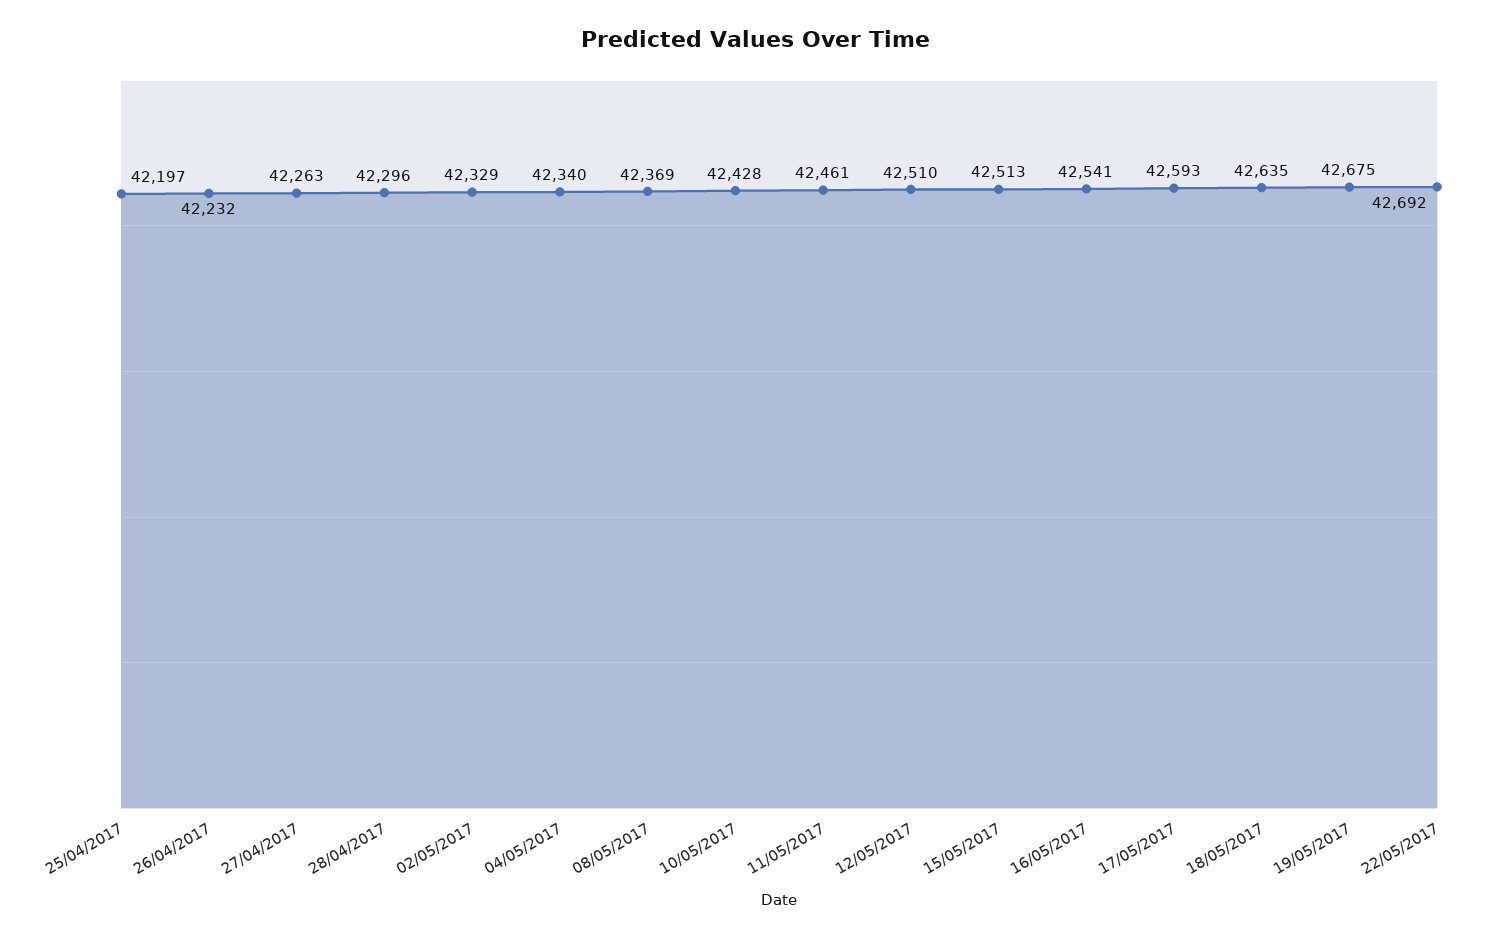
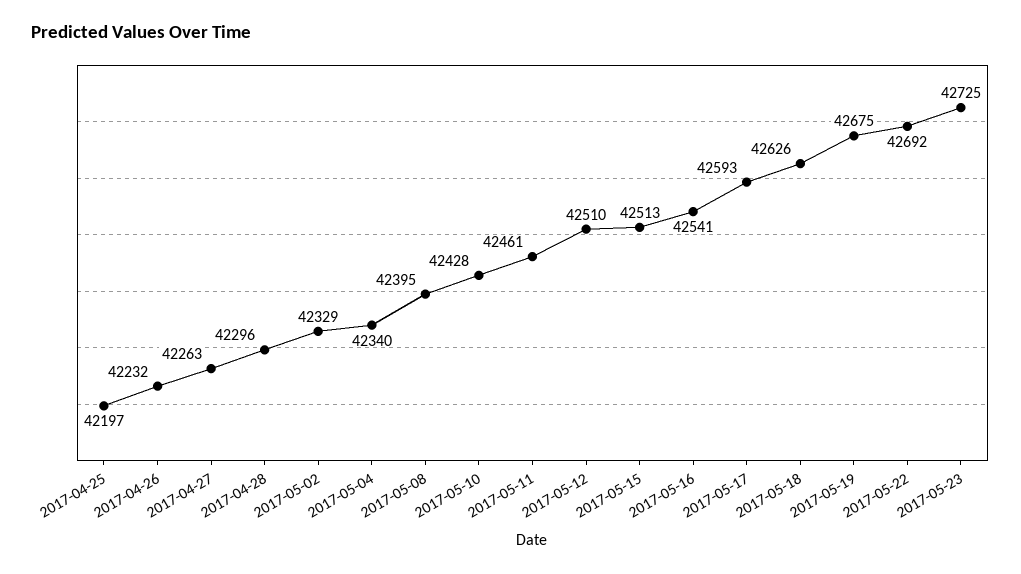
08/05/2017: 42369 -> 42395
18/05/2017: 42635 -> 42626
2017-05-23: none -> 42725

